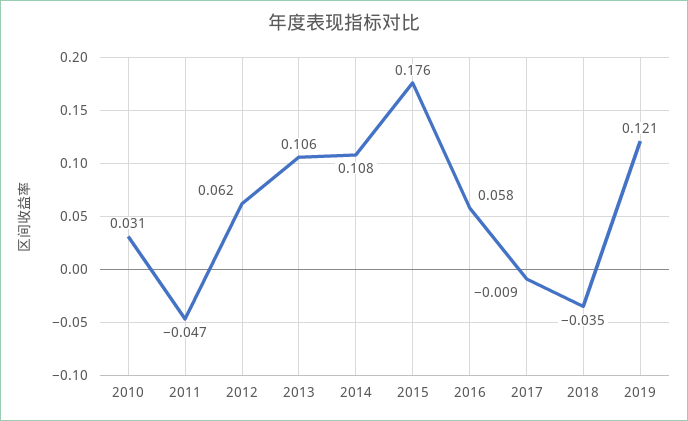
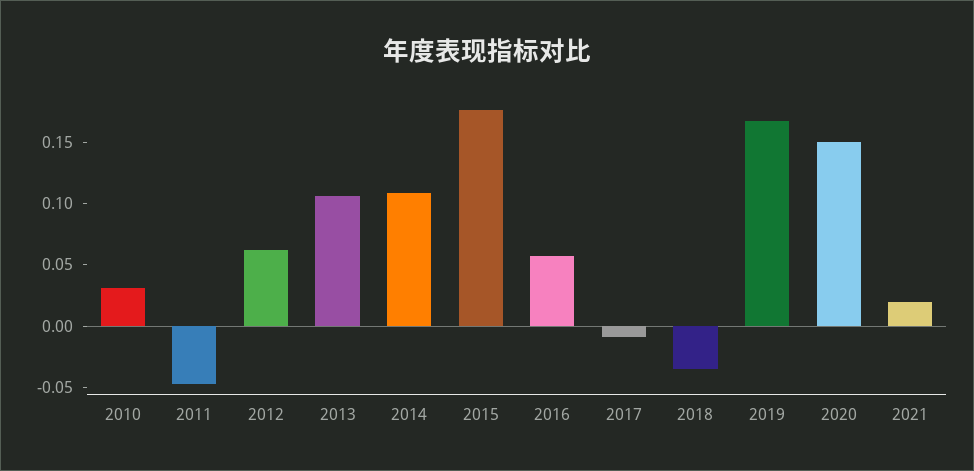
2019: 0.121 -> 0.17
2020: none -> 0.15
2021: none -> 0.02

